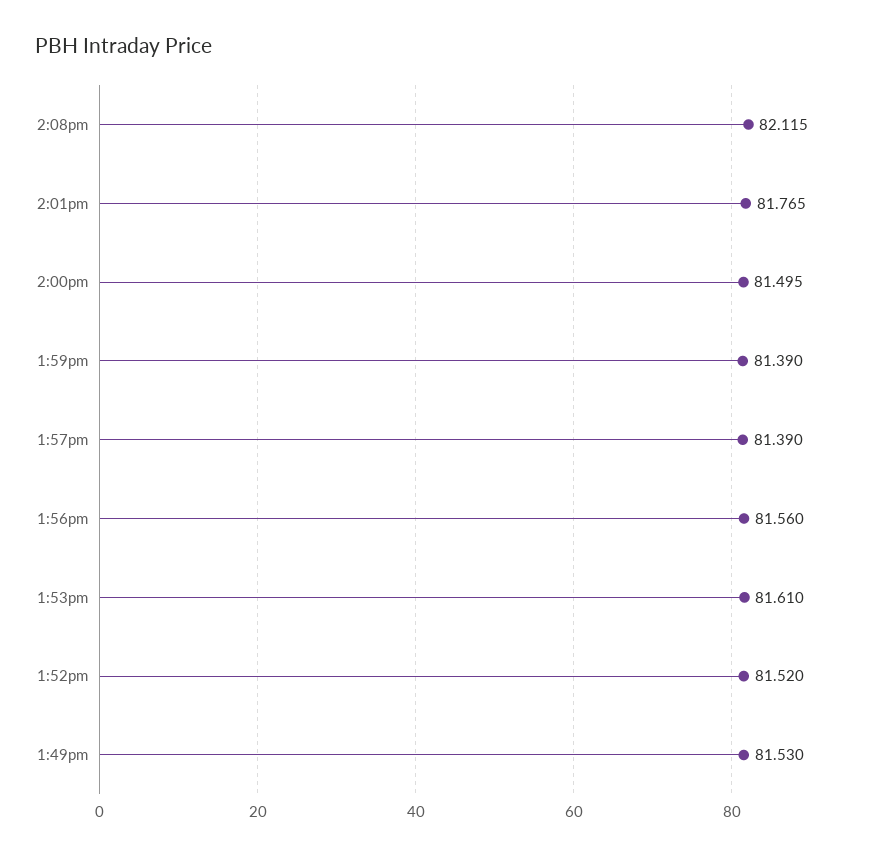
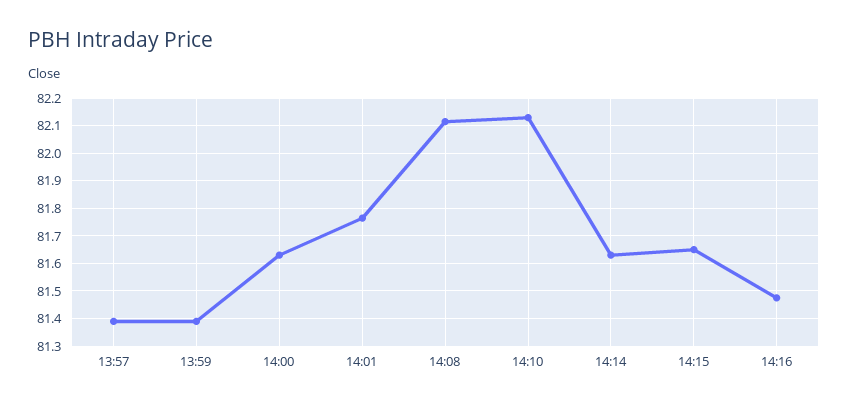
2:00pm: 81.495 -> 81.625
1:56pm: 81.56 -> none
1:53pm: 81.61 -> none
1:52pm: 81.52 -> none
1:49pm: 81.53 -> none
14:10: none -> 82.125
14:14: none -> 81.625
14:15: none -> 81.65
14:16: none -> 81.475

